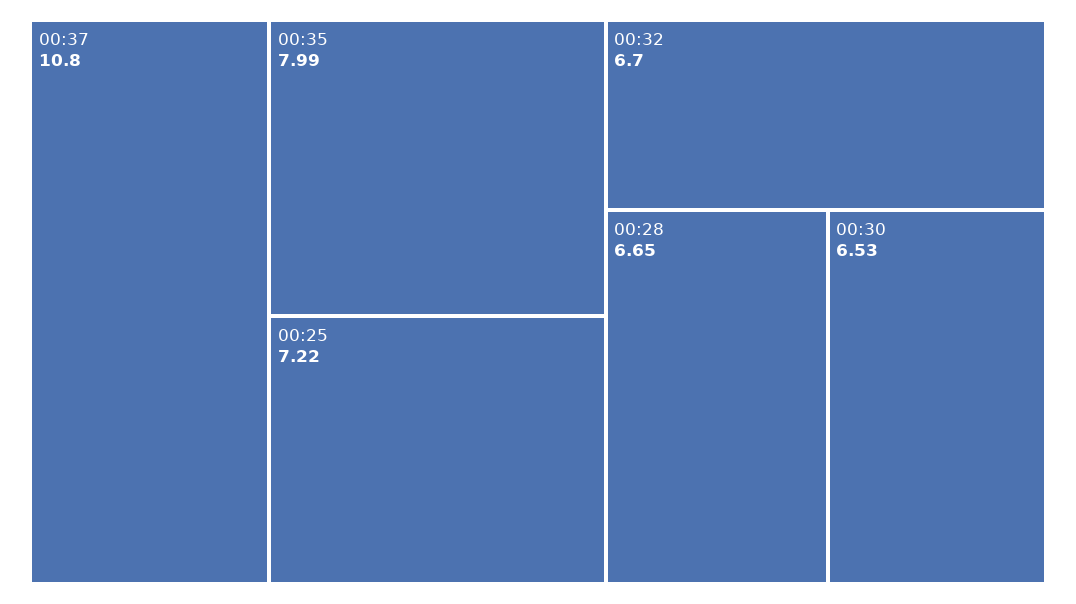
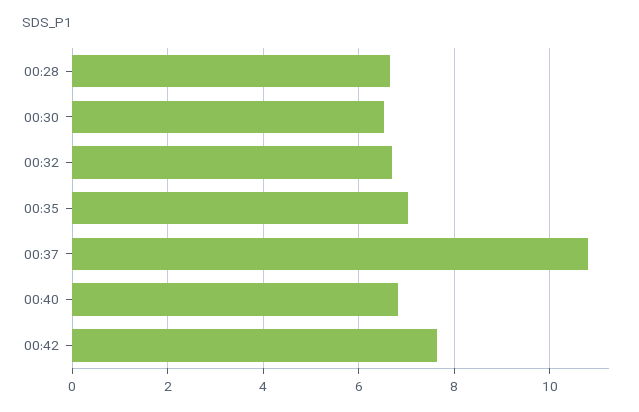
00:35: 7.99 -> 7
00:25: 7.22 -> none
00:40: none -> 6.8
00:42: none -> 7.6

